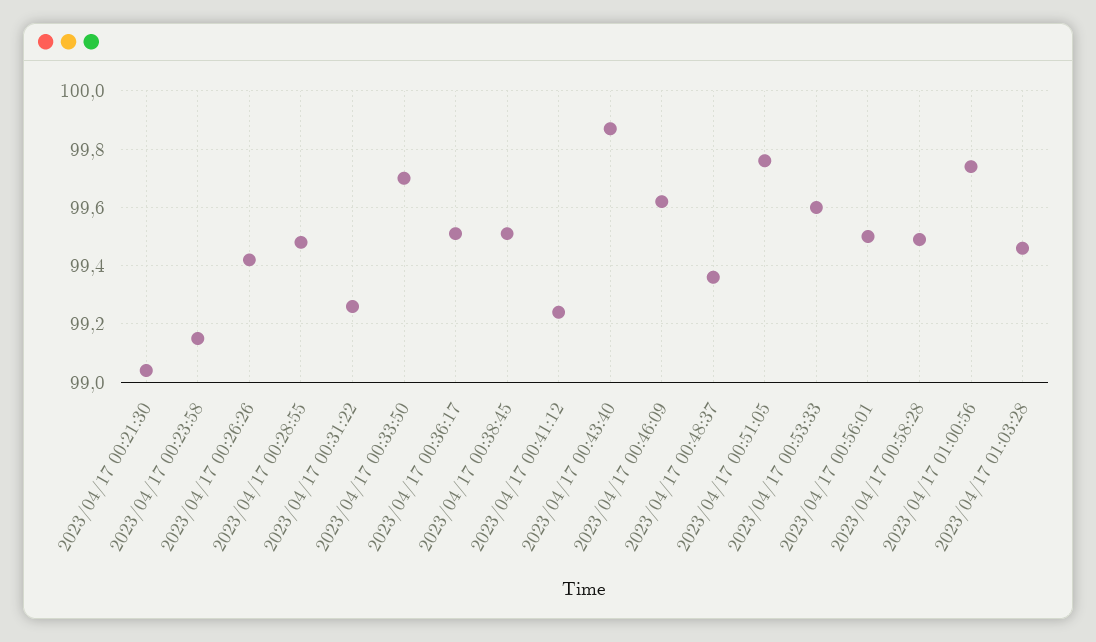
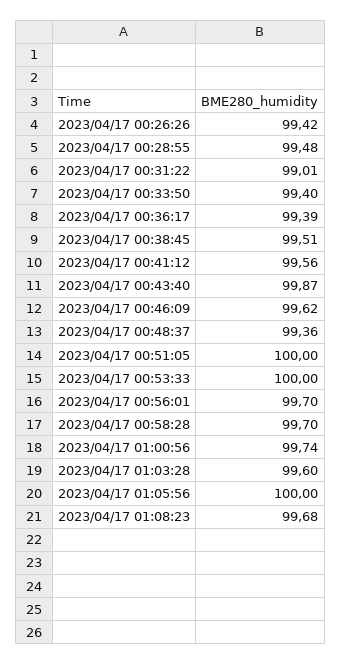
2023/04/17 00:21:30: 99.05 -> none
2023/04/17 00:23:58: 99.15 -> none
2023/04/17 00:31:22: 99.25 -> 99.01
2023/04/17 00:33:50: 99.7 -> 99.4
2023/04/17 00:36:17: 99.5 -> 99.39
2023/04/17 00:41:12: 99.25 -> 99.56
2023/04/17 00:51:05: 99.75 -> 100
2023/04/17 00:53:33: 99.6 -> 100
2023/04/17 00:56:01: 99.5 -> 99.7
2023/04/17 00:58:28: 99.5 -> 99.7
2023/04/17 01:03:28: 99.45 -> 99.6
2023/04/17 01:05:56: none -> 100
2023/04/17 01:08:23: none -> 99.68

